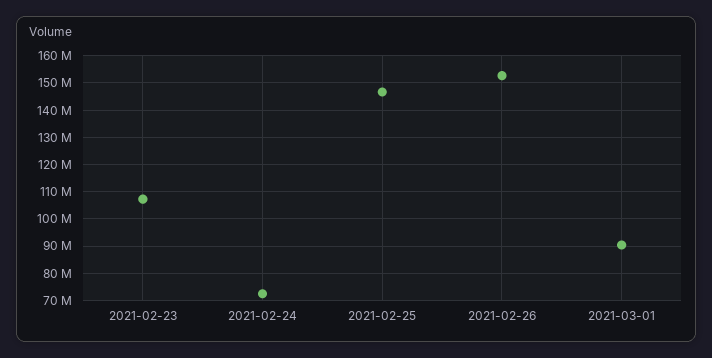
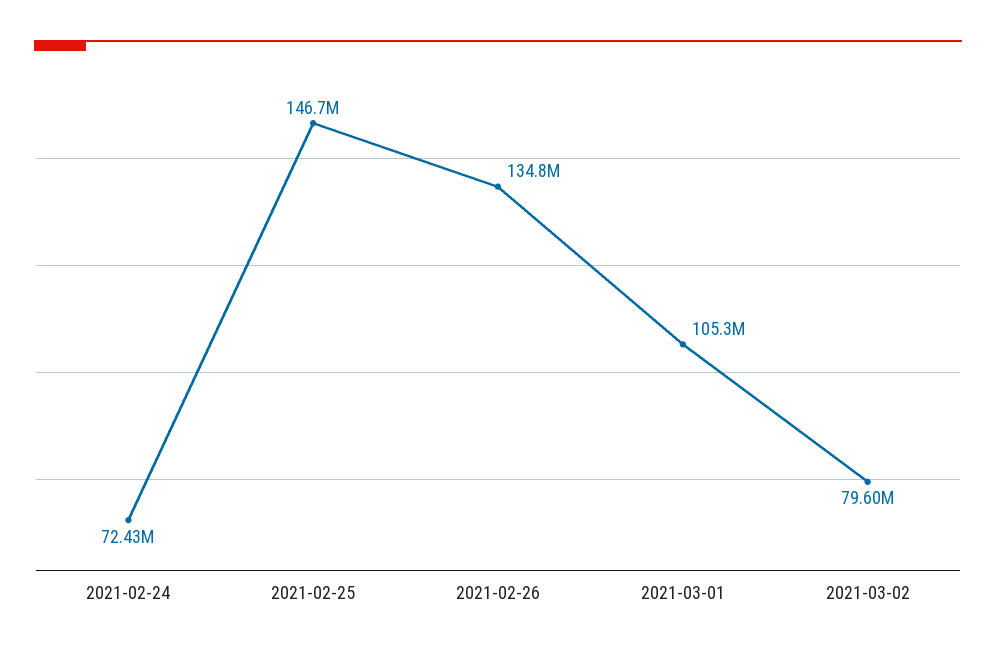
2021-02-23: 107500000 -> none
2021-02-26: 152500000 -> 134800000
2021-03-01: 90000000 -> 105300000
2021-03-02: none -> 79600000

